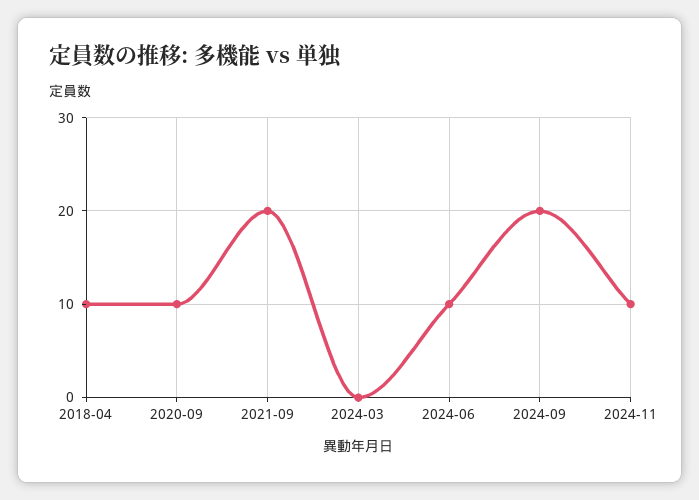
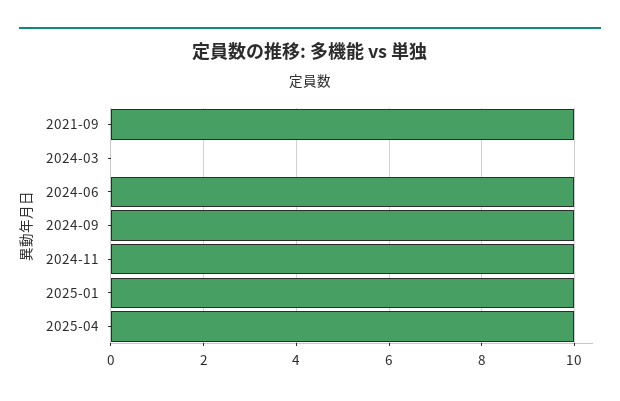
2018-04: 10 -> none
2020-09: 10 -> none
2021-09: 20 -> 10
2024-09: 20 -> 10
2025-01: none -> 10
2025-04: none -> 10

